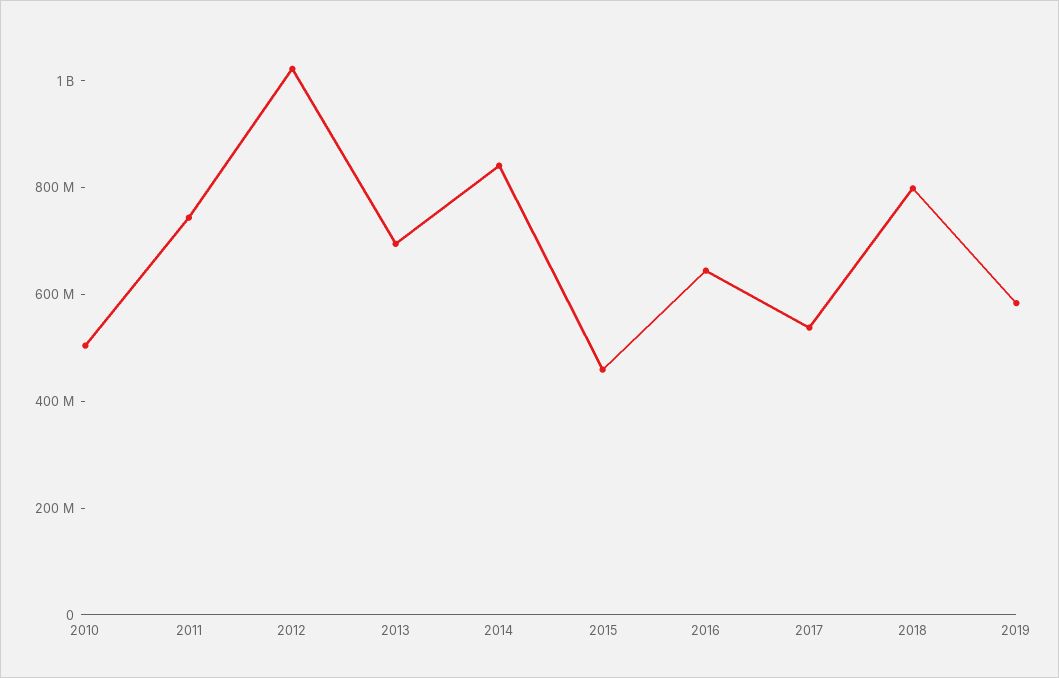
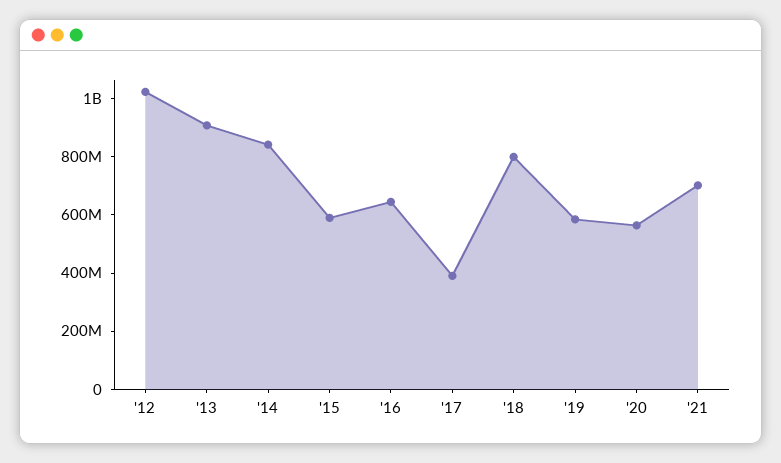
2010: 500000000 -> none
2011: 750000000 -> none
2013: 700000000 -> 900000000
2015: 450000000 -> 600000000
2017: 550000000 -> 400000000
'20: none -> 550000000
'21: none -> 700000000

